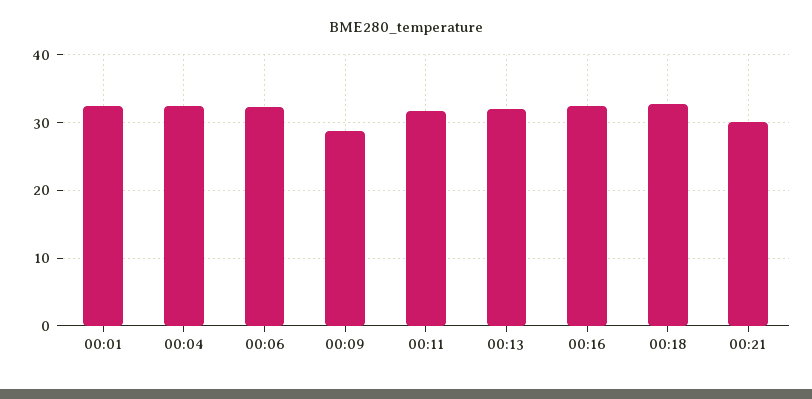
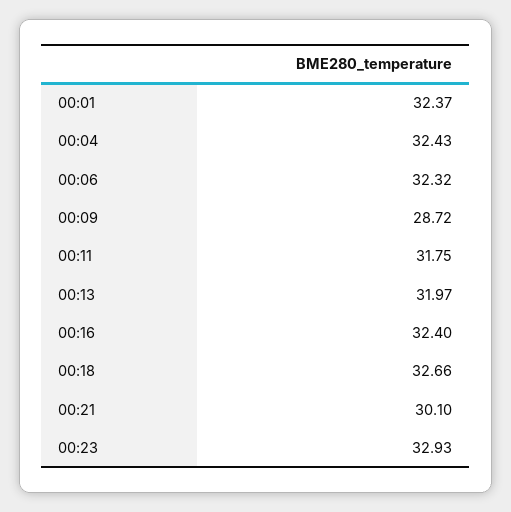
00:23: none -> 32.93

